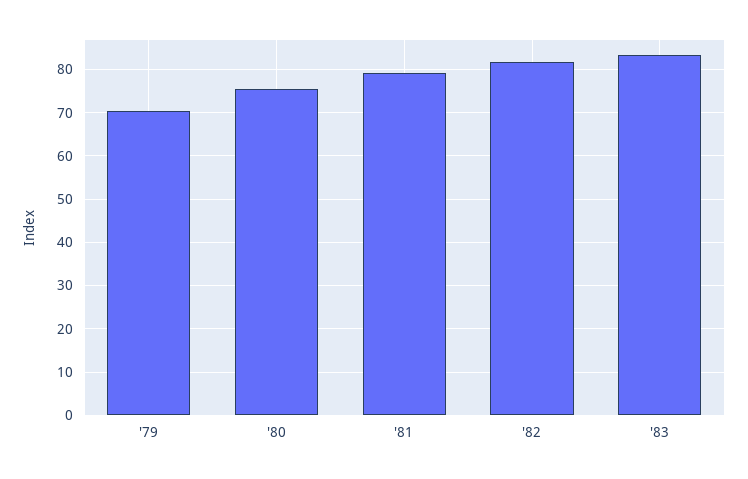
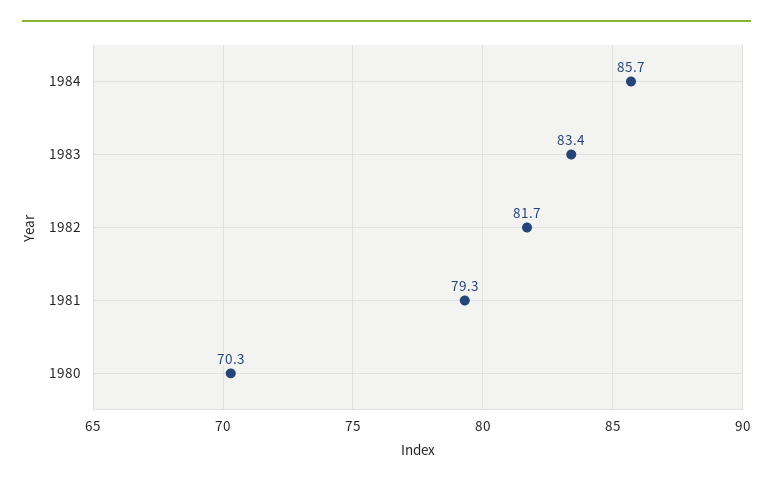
'79: 70 -> none
'80: 76 -> 70.3
1984: none -> 85.7

